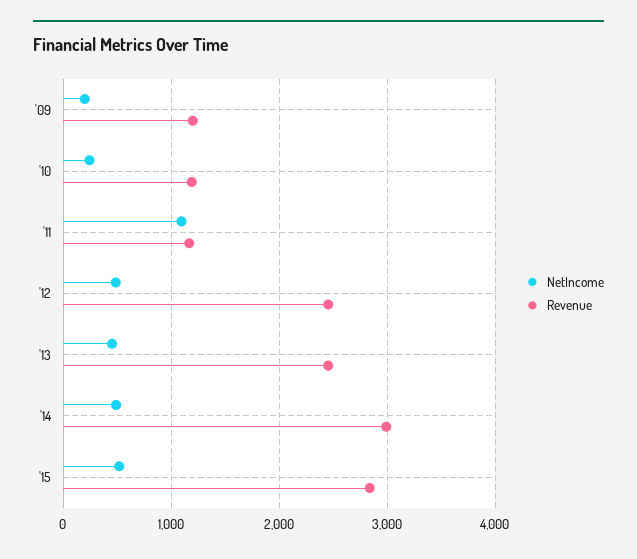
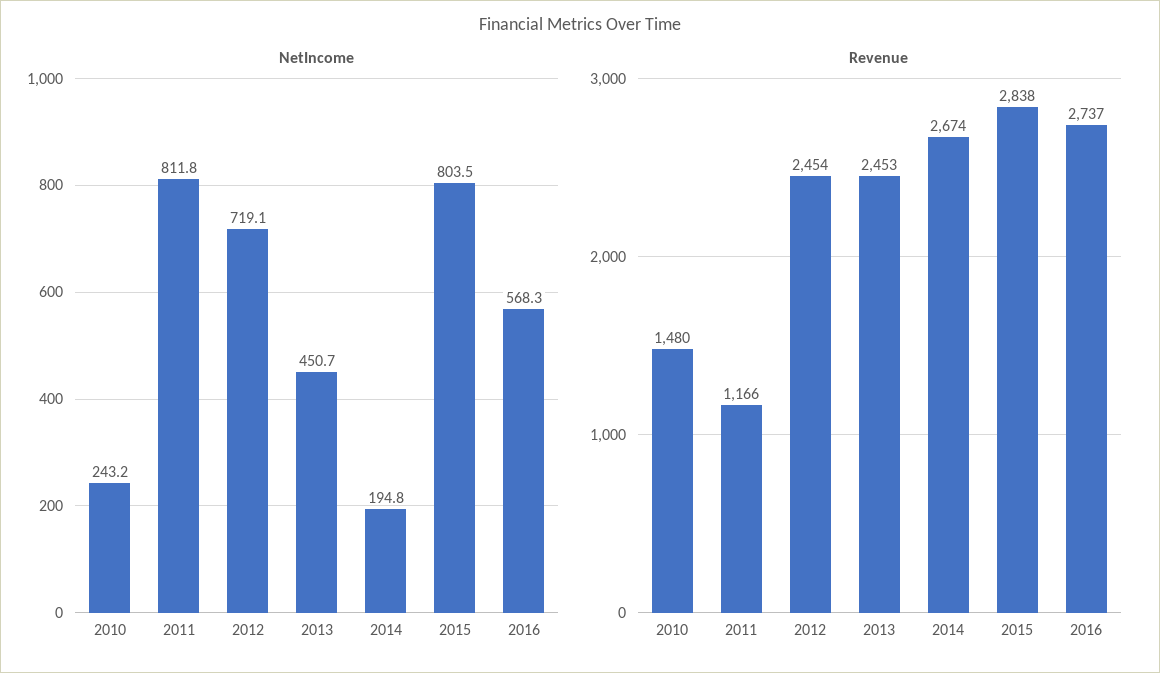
NetIncome, '09: 200 -> none
Revenue, '09: 1200 -> none
Revenue, '10: 1200 -> 1480
NetIncome, '11: 1100 -> 811.8
NetIncome, '12: 500 -> 719.1
NetIncome, '14: 500 -> 194.8
Revenue, '14: 3000 -> 2674
NetIncome, '15: 500 -> 803.5
NetIncome, 2016: none -> 568.3
Revenue, 2016: none -> 2737

